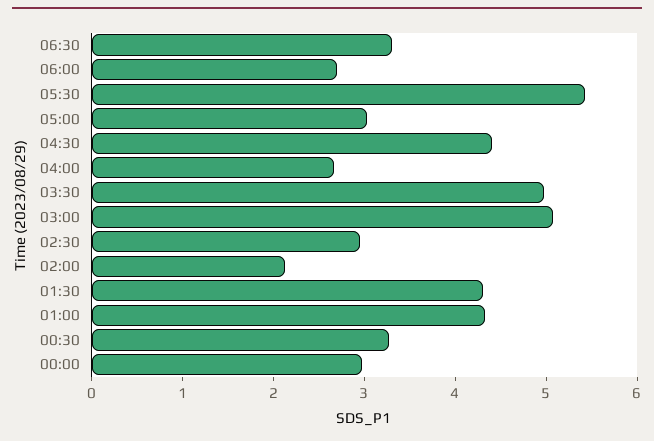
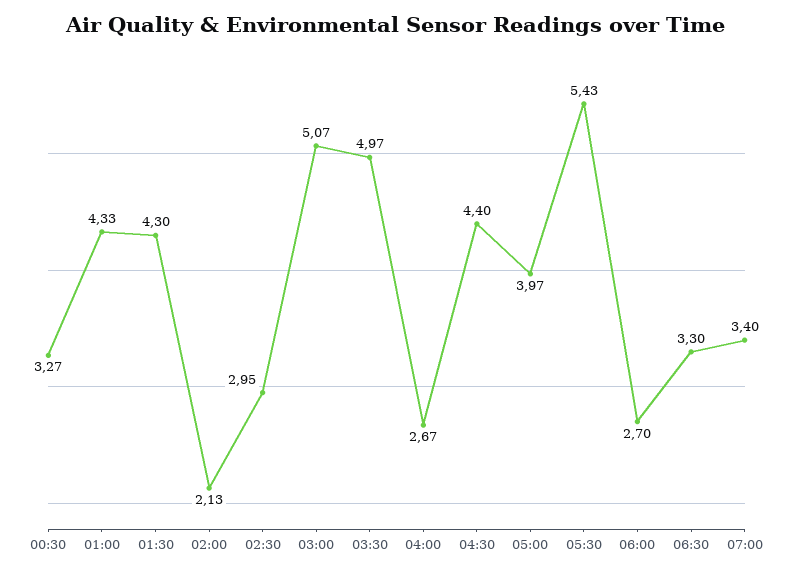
05:00: 3 -> 3.97
00:00: 3 -> none
07:00: none -> 3.4

